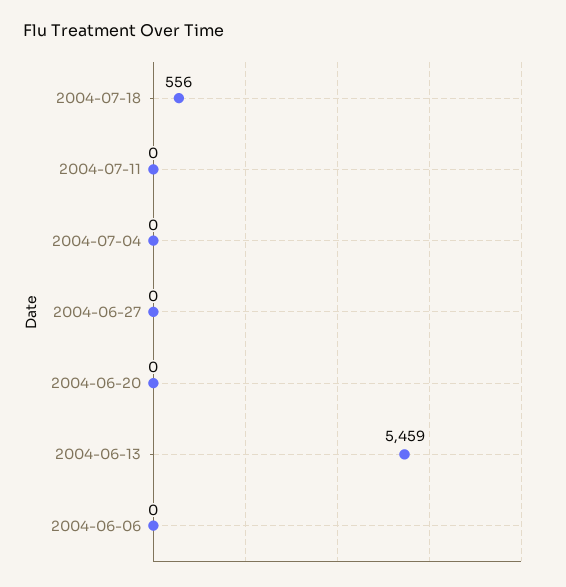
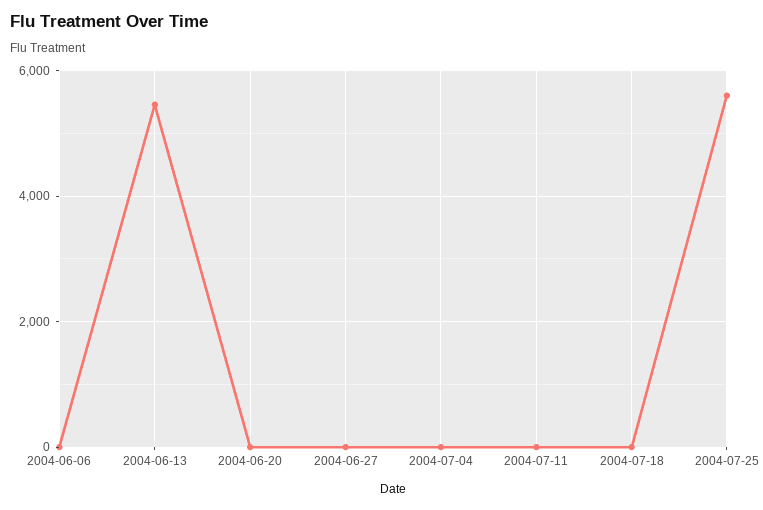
2004-07-18: 556 -> 0
2004-07-25: none -> 5600

